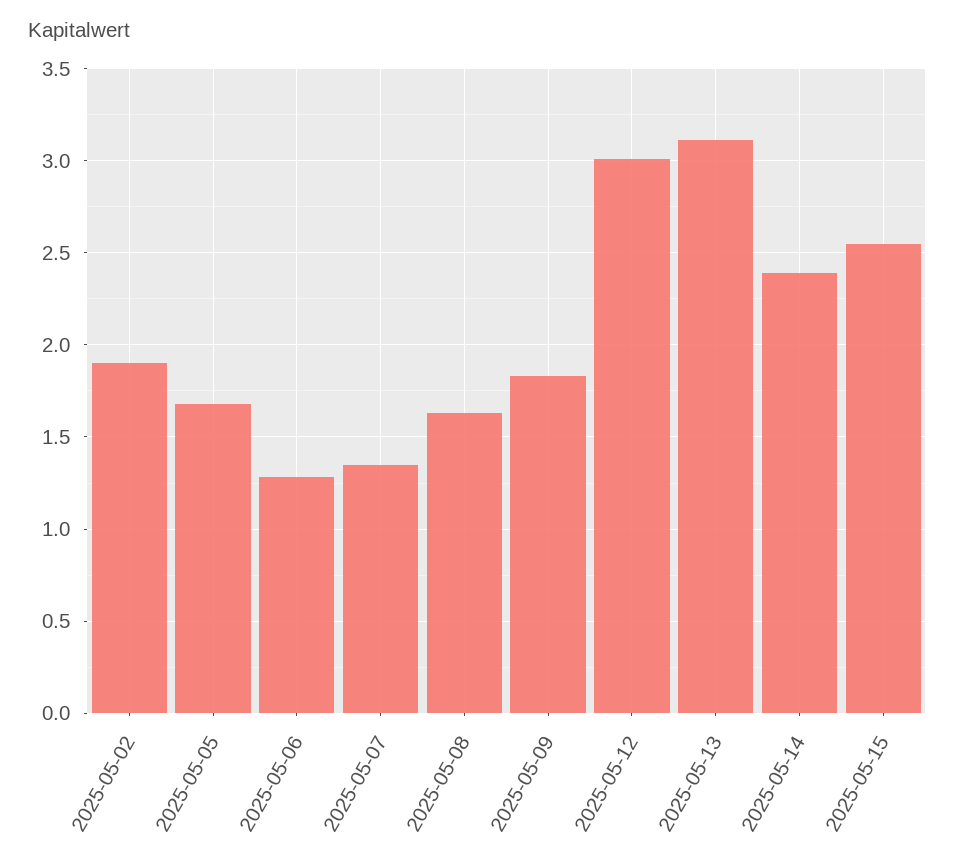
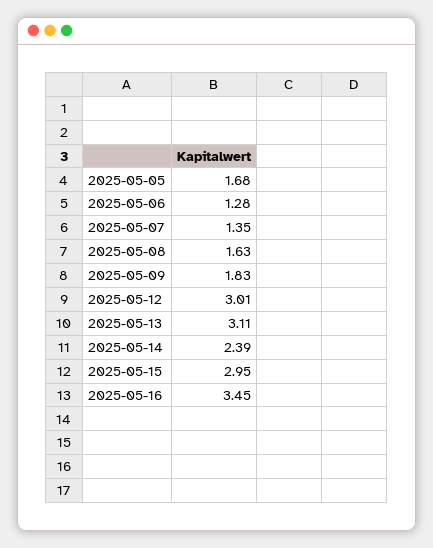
2025-05-02: 1.9 -> none
2025-05-15: 2.55 -> 2.95
2025-05-16: none -> 3.45

